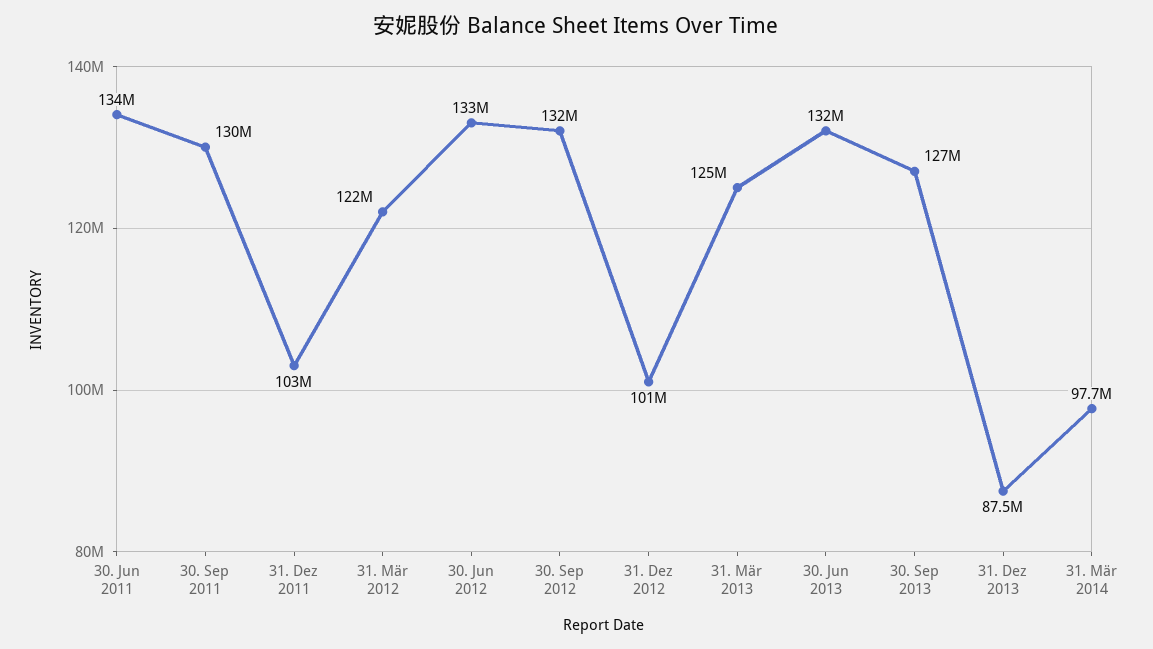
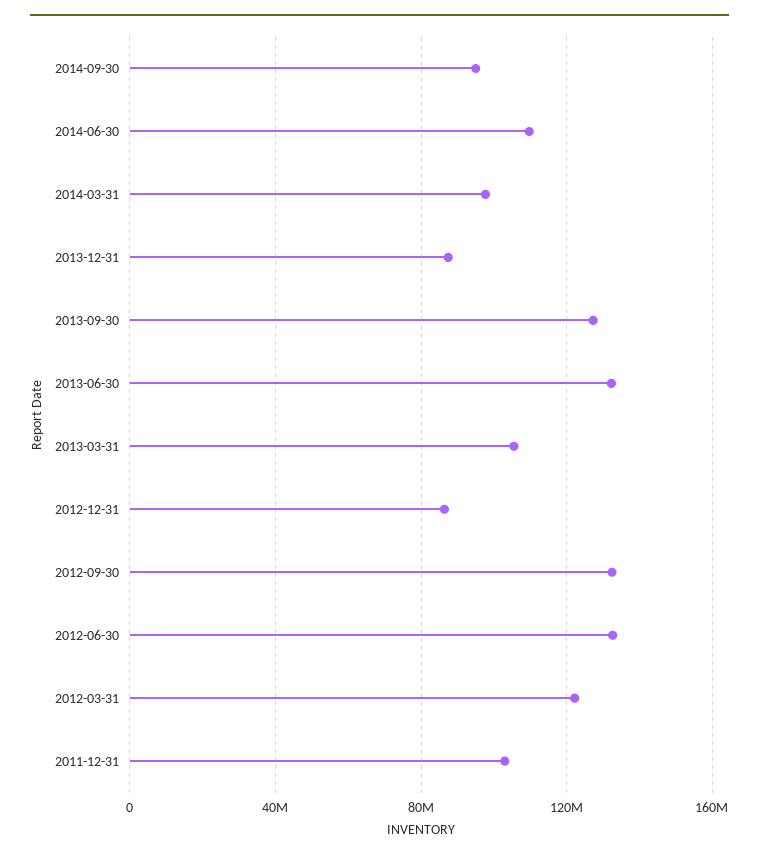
30. Jun 2011: 134000000 -> none
30. Sep 2011: 130000000 -> none
31. Dez 2012: 101000000 -> 85000000
31. Mär 2013: 125000000 -> 105000000
2014-09-30: none -> 95000000
2014-06-30: none -> 110000000

